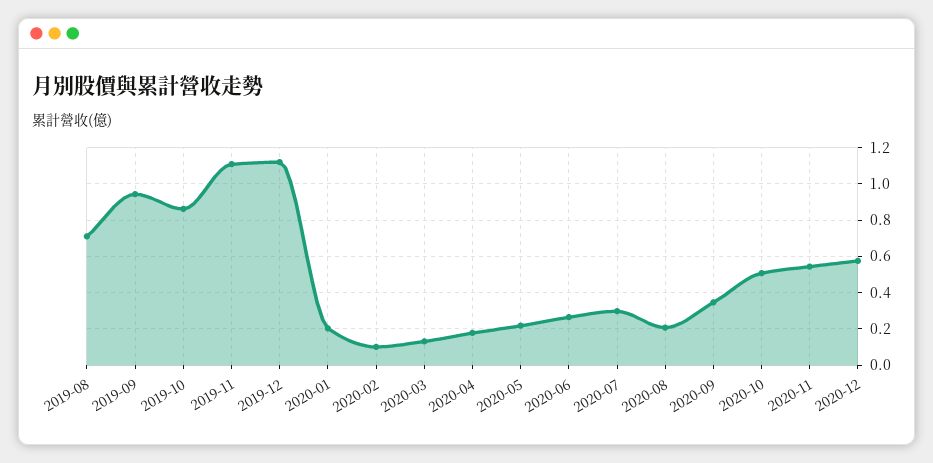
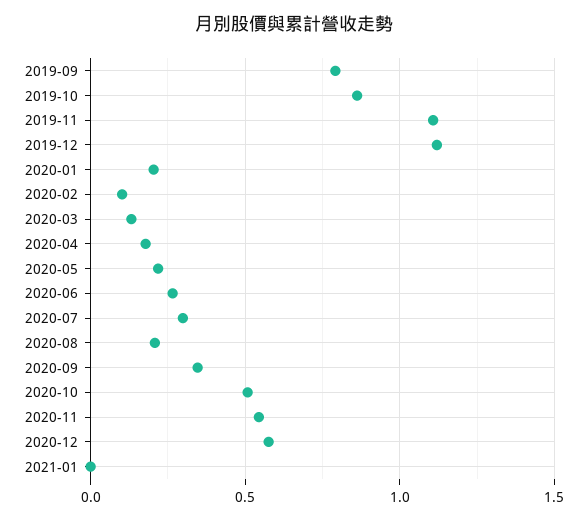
2019-08: 0.7 -> none
2019-09: 0.95 -> 0.8
2021-01: none -> 0

